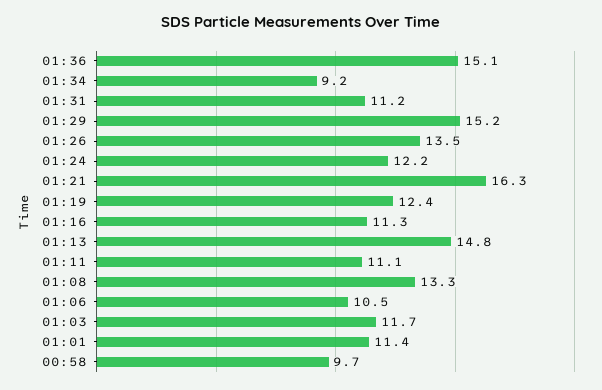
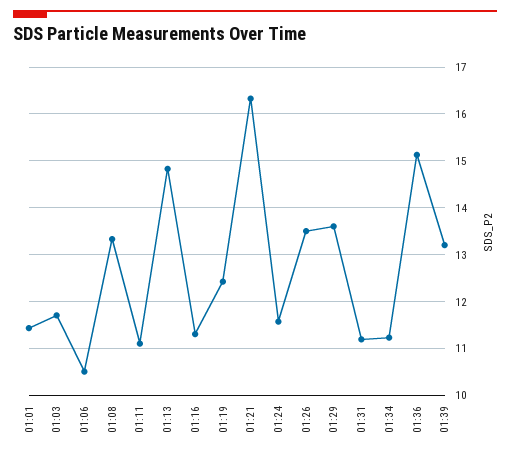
01:34: 9.2 -> 11.2
01:29: 15.2 -> 13.6
01:24: 12.2 -> 11.6
00:58: 9.7 -> none
01:39: none -> 13.2

